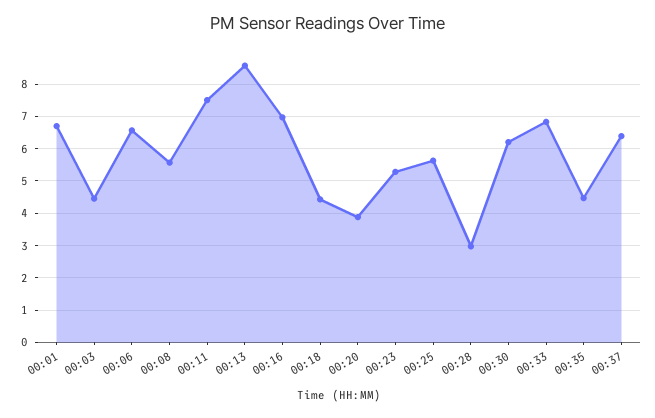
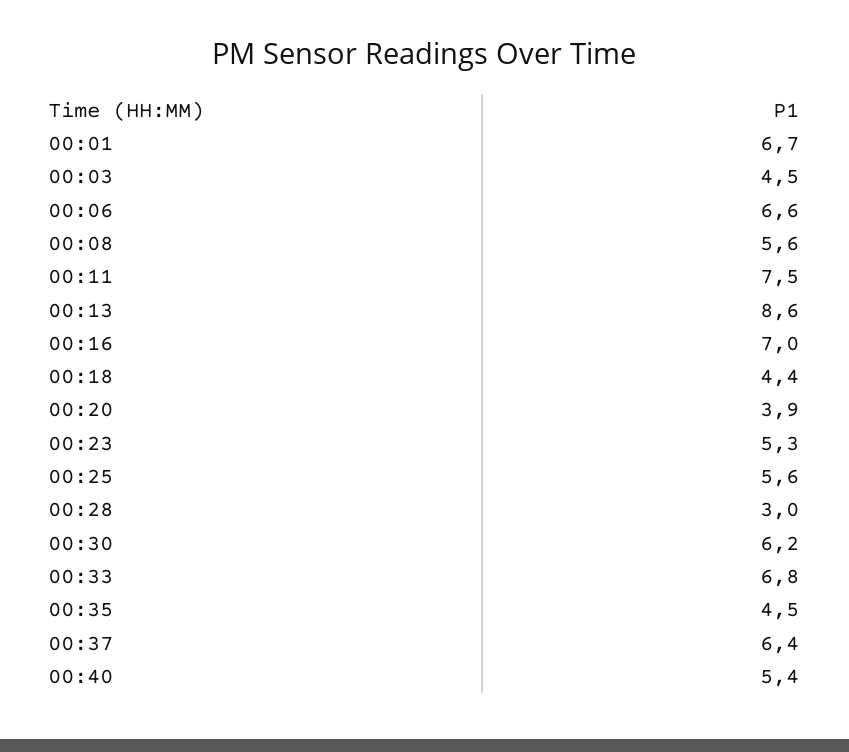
00:40: none -> 5.4

